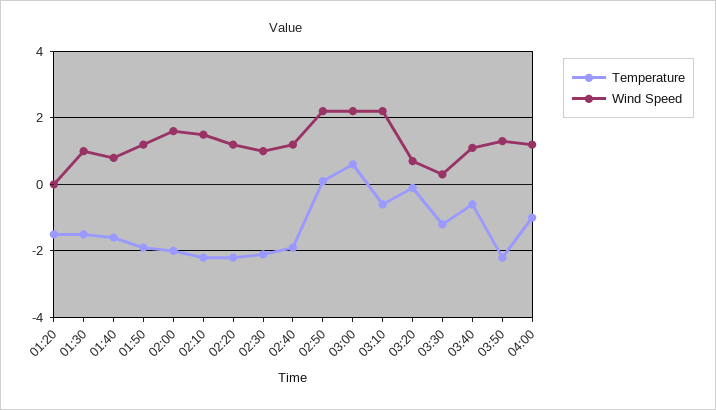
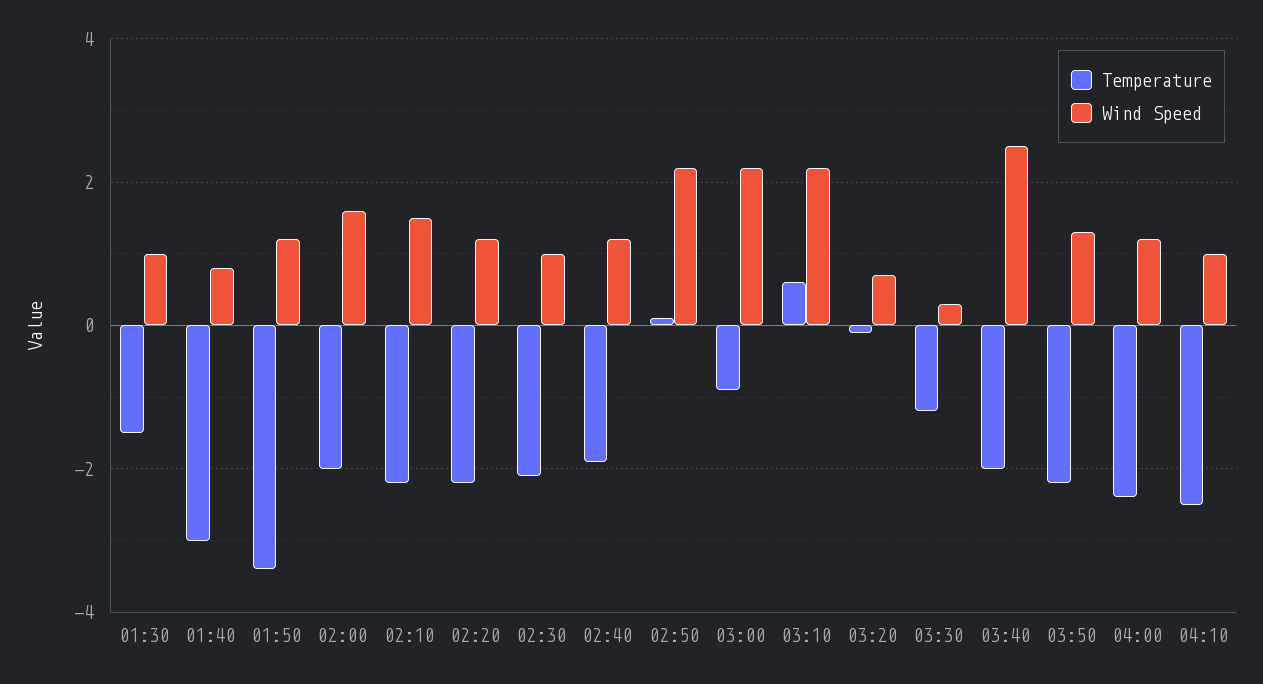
Temperature, 01:20: -1.5 -> none
Wind Speed, 01:20: 0 -> none
Temperature, 01:40: -1.5 -> -3
Temperature, 01:50: -2 -> -3.5
Temperature, 03:00: 0.5 -> -1
Temperature, 03:10: -0.5 -> 0.5
Temperature, 03:40: -0.5 -> -2
Wind Speed, 03:40: 1 -> 2.5
Temperature, 04:00: -1 -> -2.5
Temperature, 04:10: none -> -2.5
Wind Speed, 04:10: none -> 1

